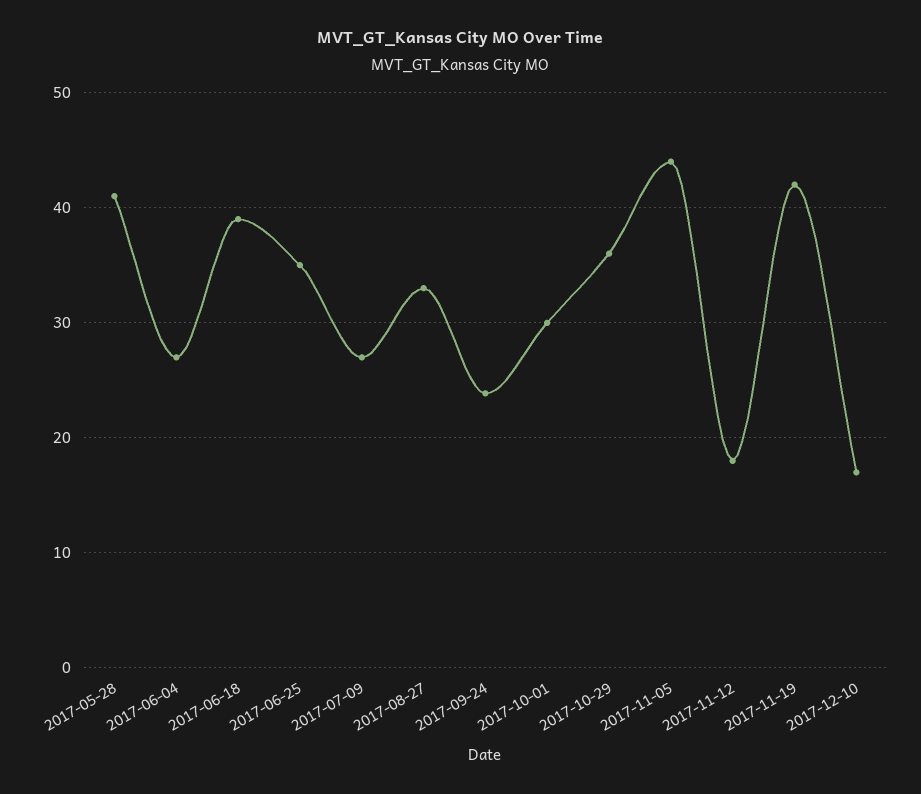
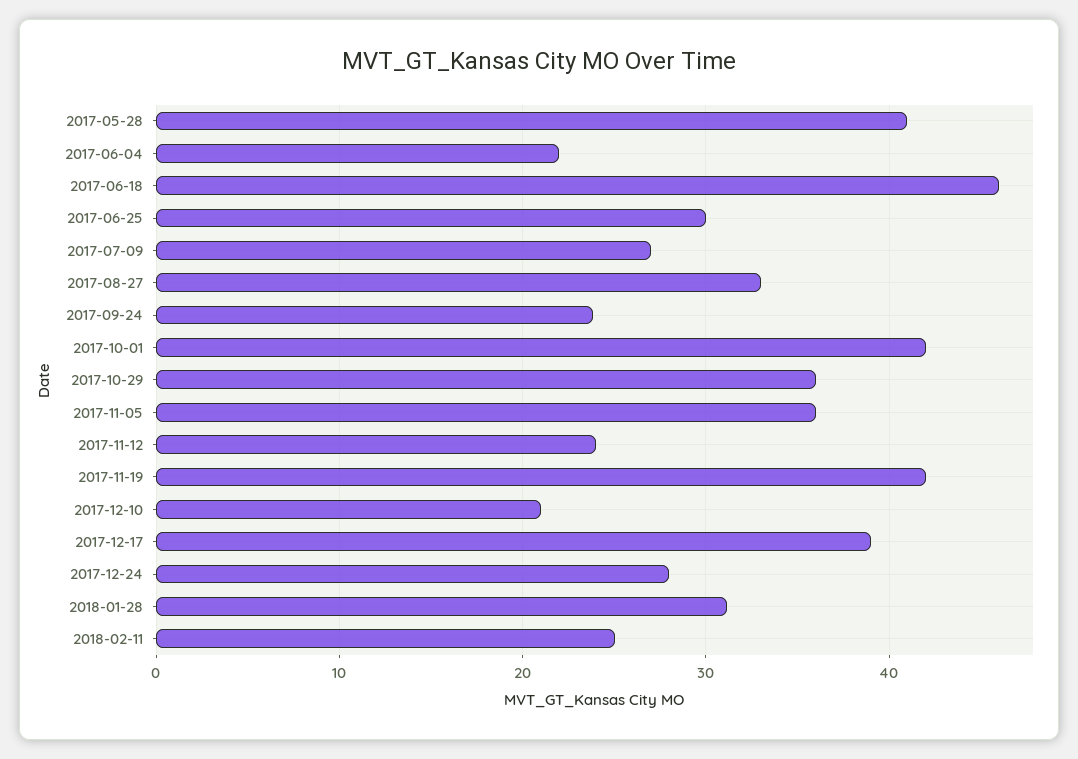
2017-06-04: 27 -> 22
2017-06-18: 39 -> 46
2017-06-25: 35 -> 30
2017-10-01: 30 -> 42
2017-11-05: 44 -> 36
2017-11-12: 18 -> 24
2017-12-10: 17 -> 21
2017-12-17: none -> 39
2017-12-24: none -> 28
2018-01-28: none -> 31
2018-02-11: none -> 25

